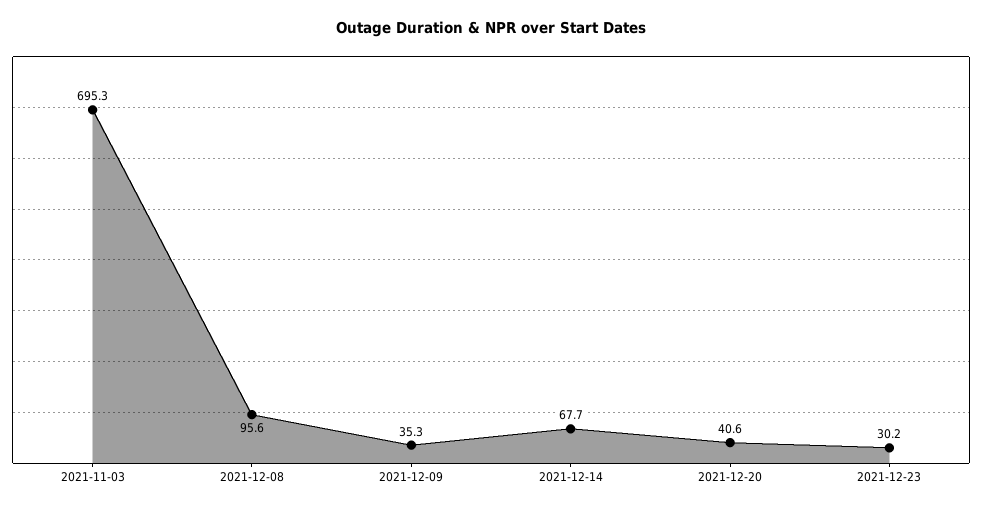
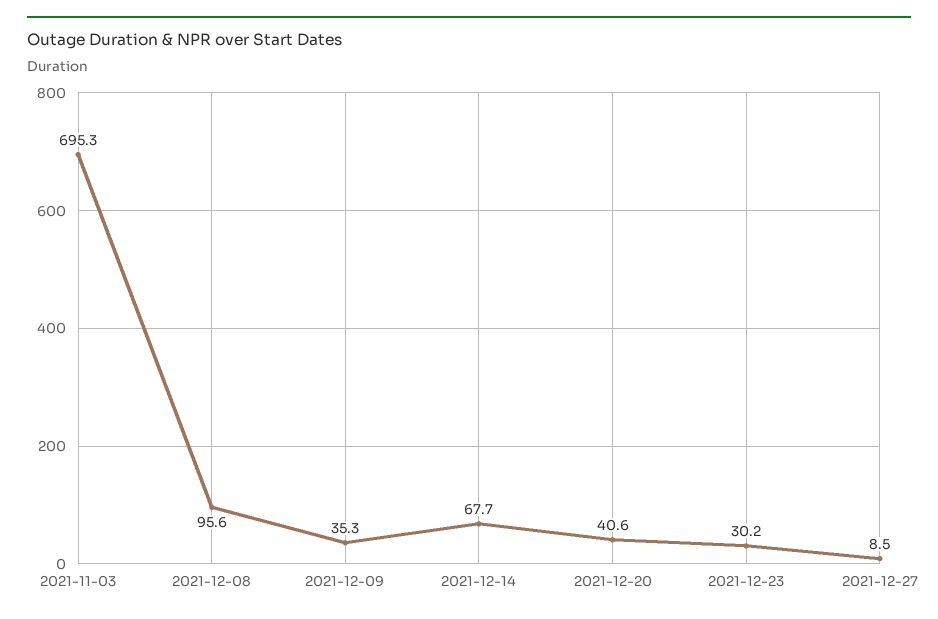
2021-12-27: none -> 8.5

